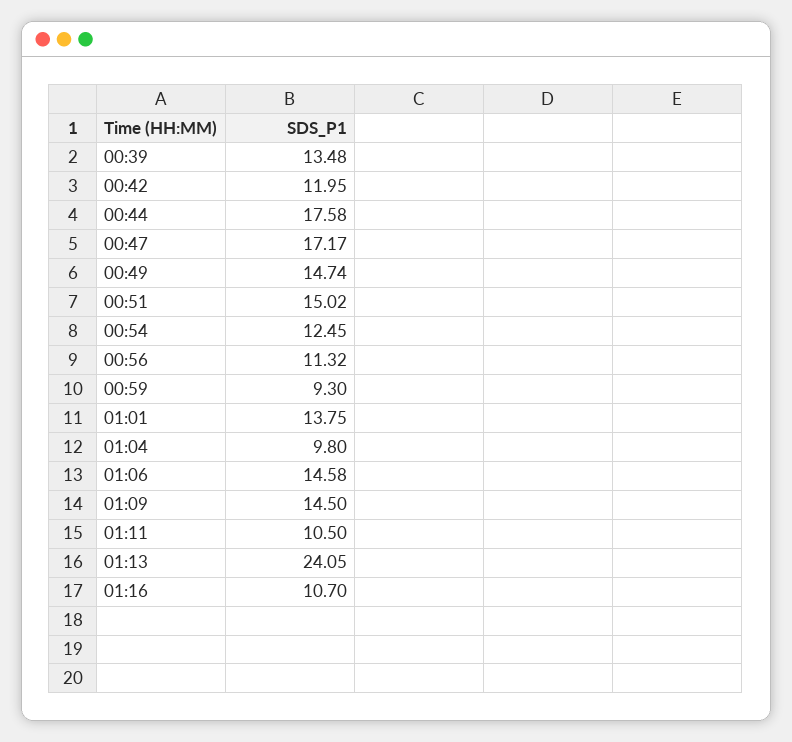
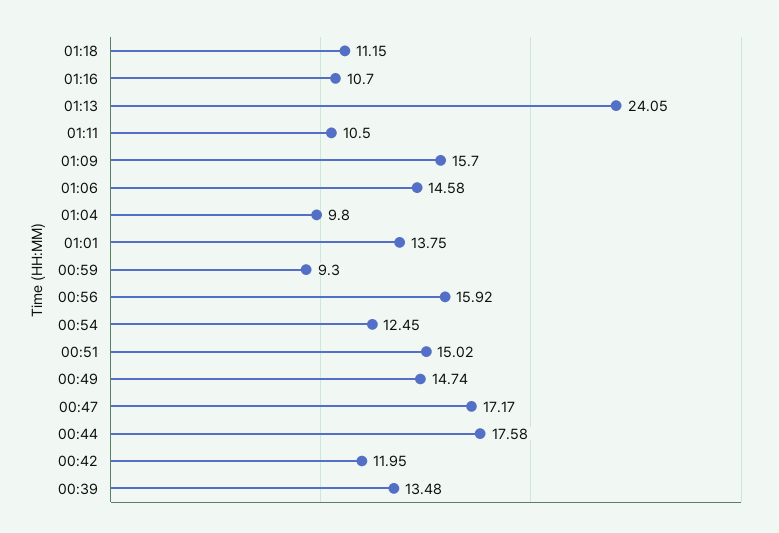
00:56: 11.32 -> 15.92
01:09: 14.5 -> 15.7
01:18: none -> 11.15

